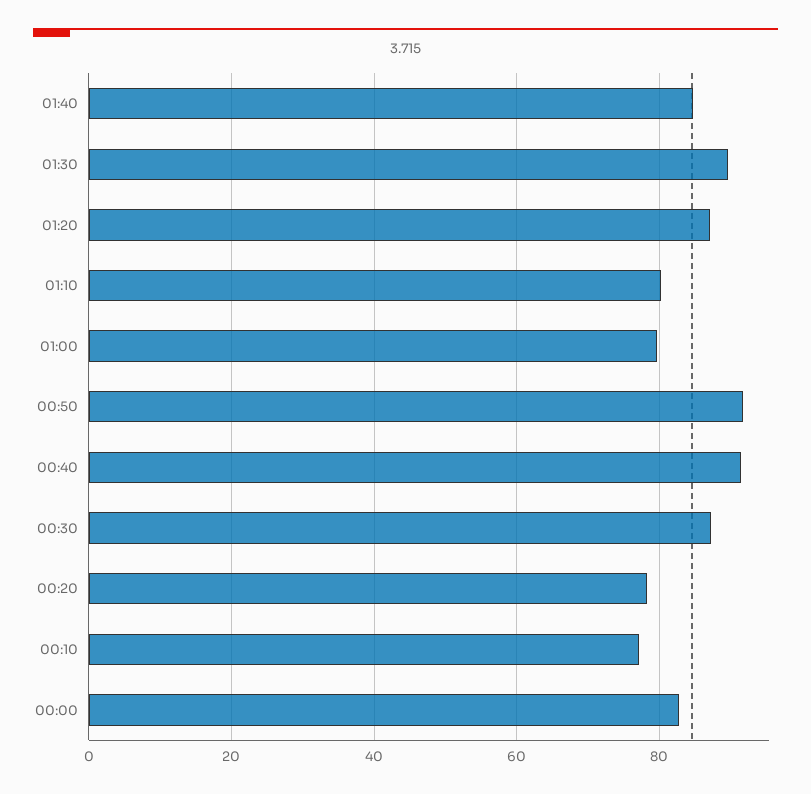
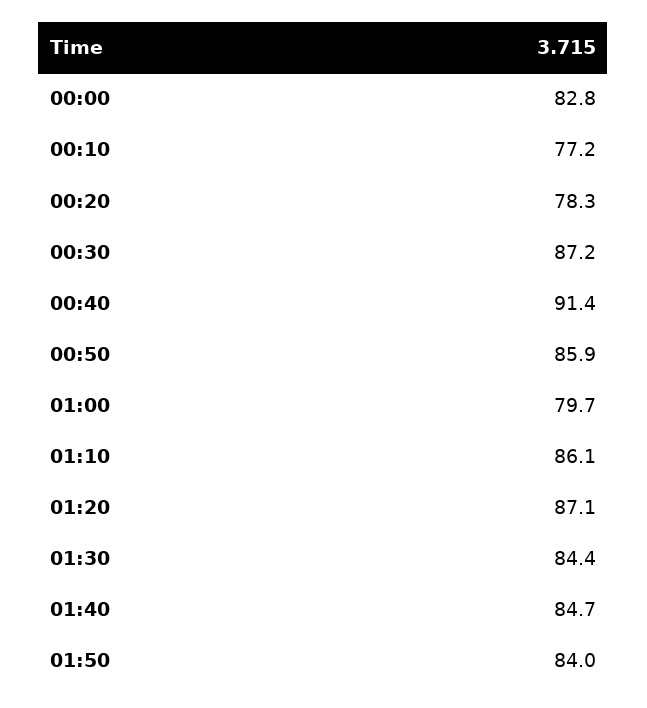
01:30: 90 -> 84.4
01:10: 80 -> 86.1
00:50: 92 -> 85.9
01:50: none -> 84

